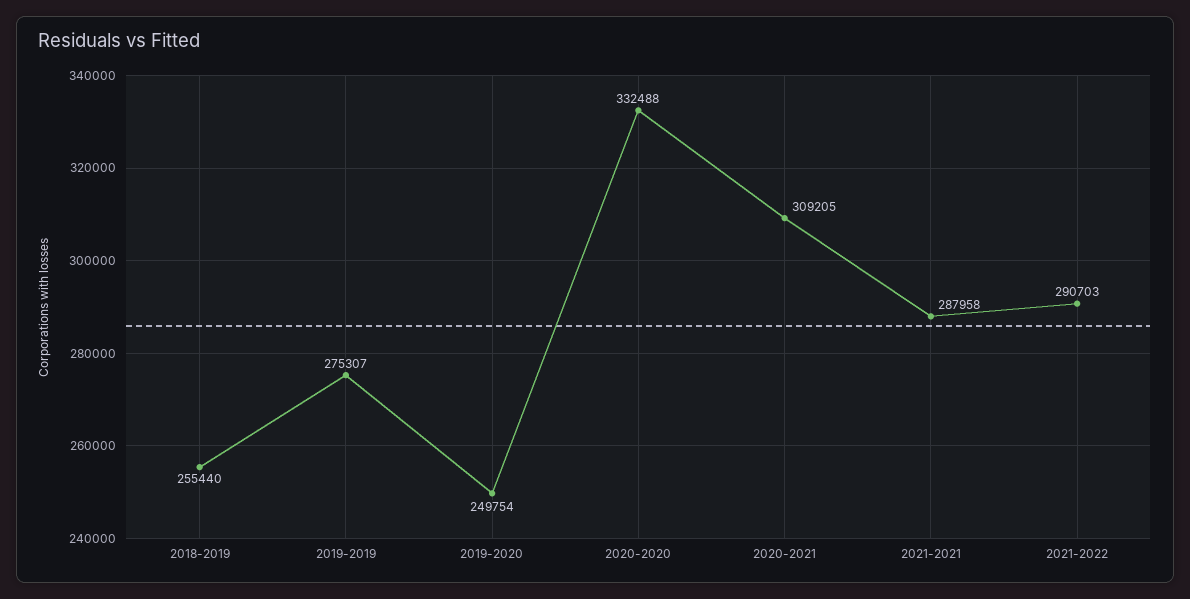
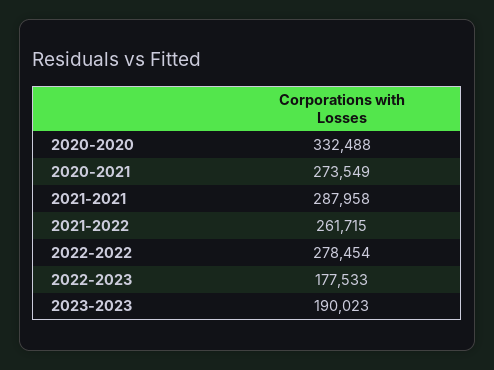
2018-2019: 255440 -> none
2019-2019: 275307 -> none
2019-2020: 249754 -> none
2020-2021: 309205 -> 273549
2021-2022: 290703 -> 261715
2022-2022: none -> 278454
2022-2023: none -> 177533
2023-2023: none -> 190023

